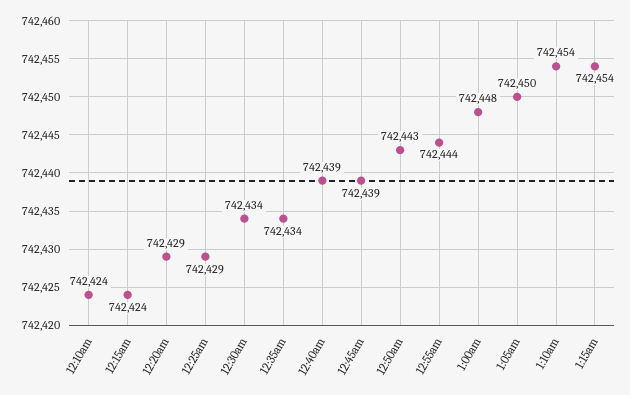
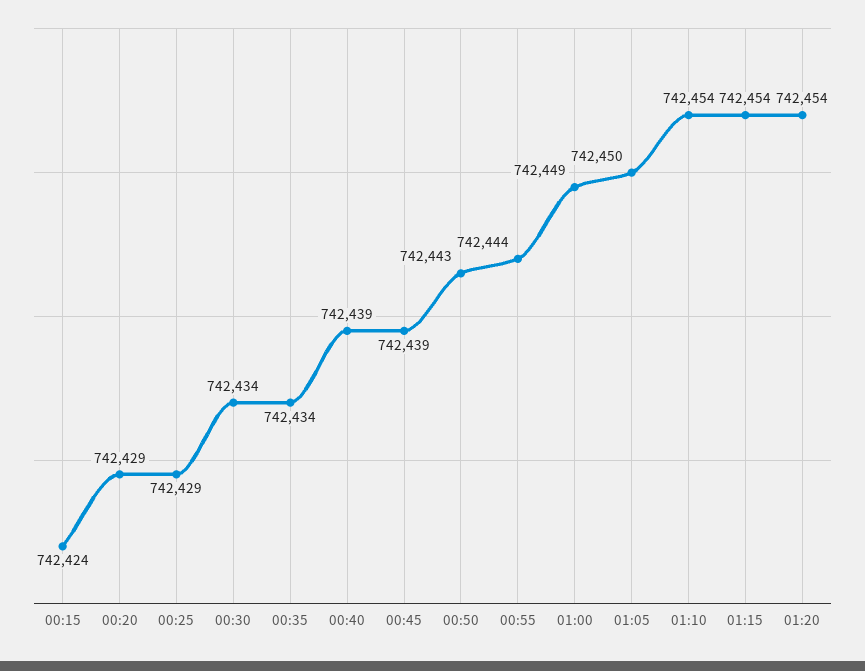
12:10am: 742424 -> none
1:00am: 742448 -> 742449
01:20: none -> 742454

